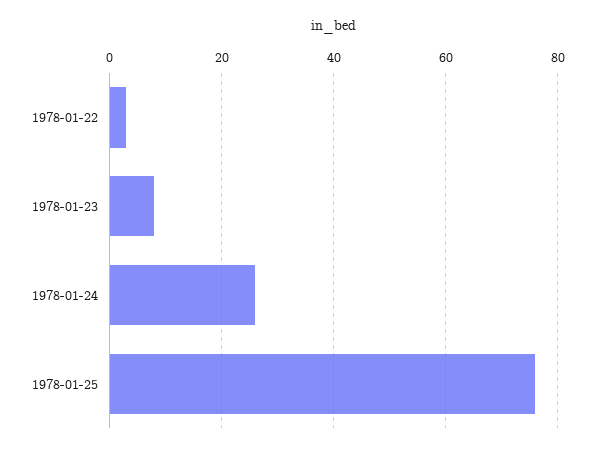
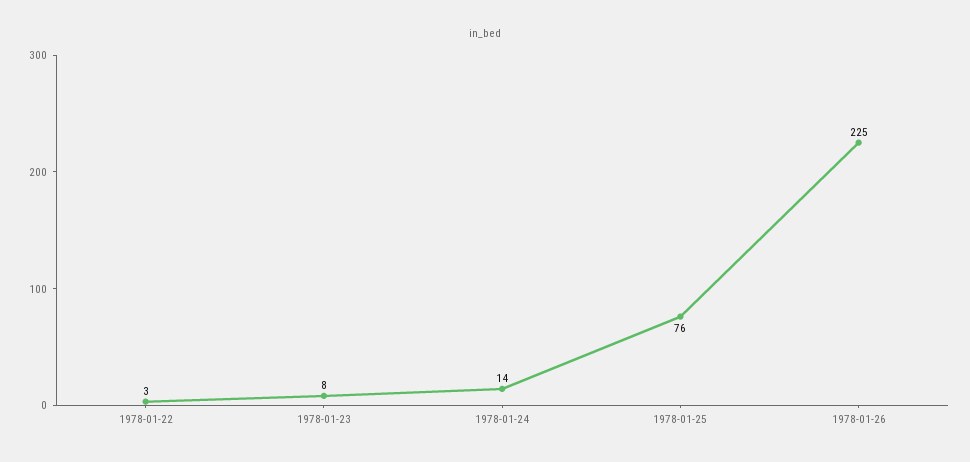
1978-01-24: 25 -> 14
1978-01-26: none -> 225

